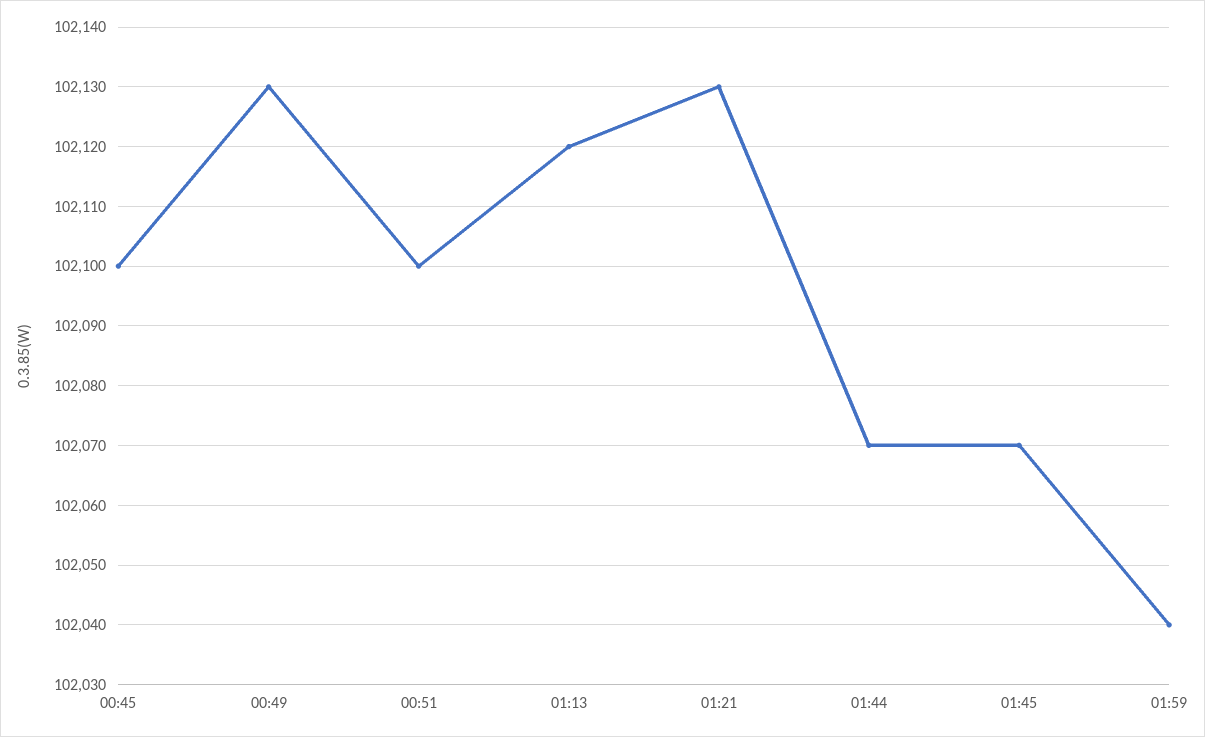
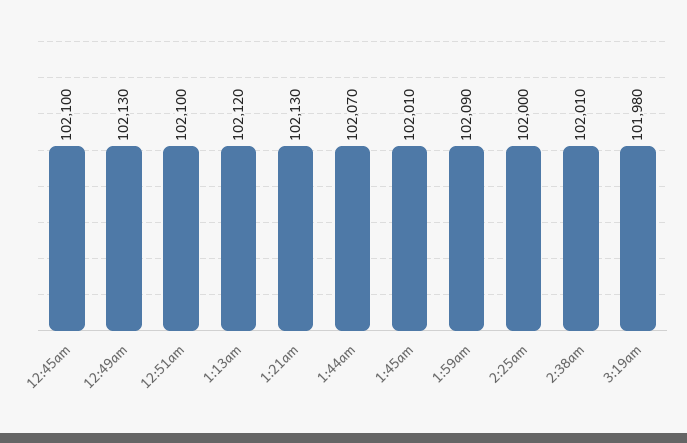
01:45: 102070 -> 102010
01:59: 102040 -> 102090
2:25am: none -> 102000
2:38am: none -> 102010
3:19am: none -> 101980

